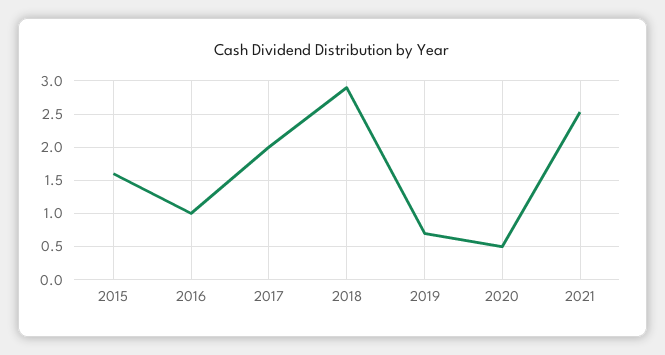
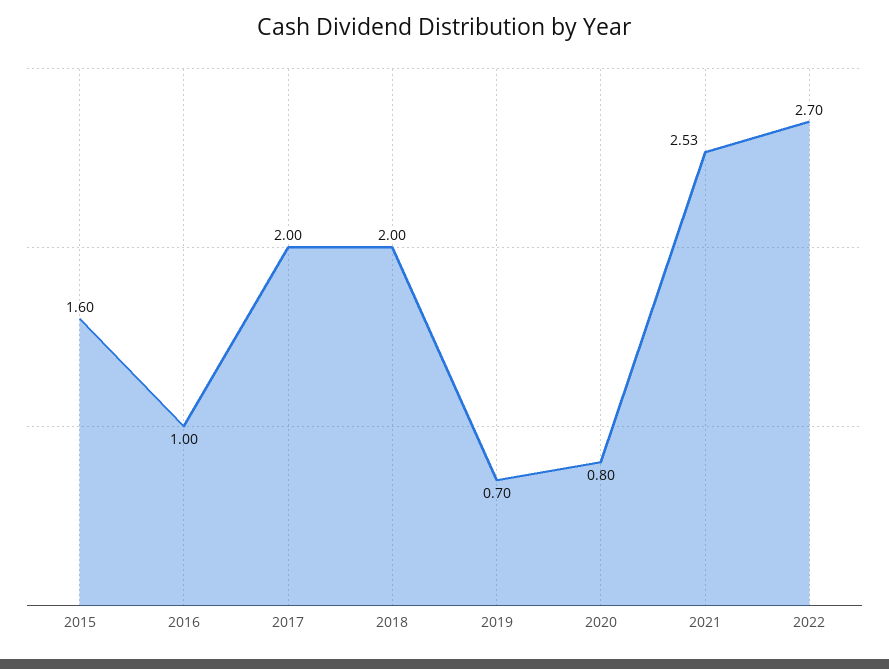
2018: 2.9 -> 2
2020: 0.5 -> 0.8
2022: none -> 2.7

